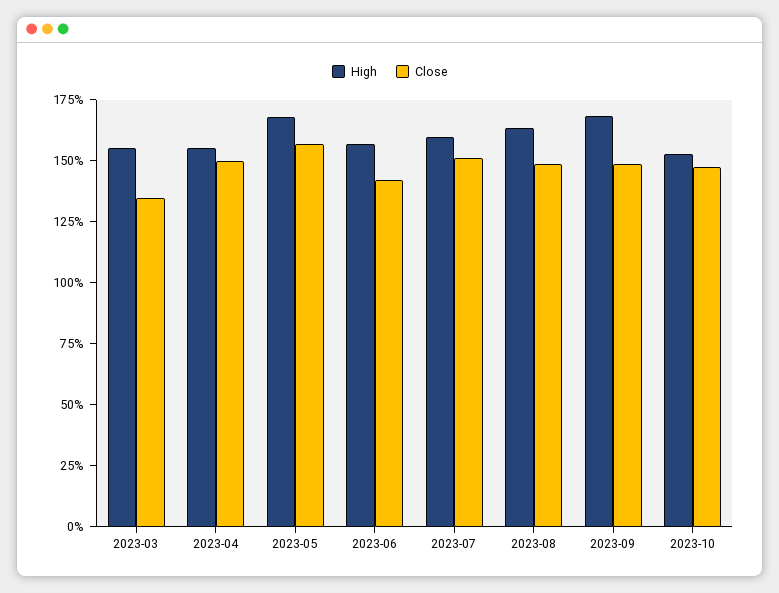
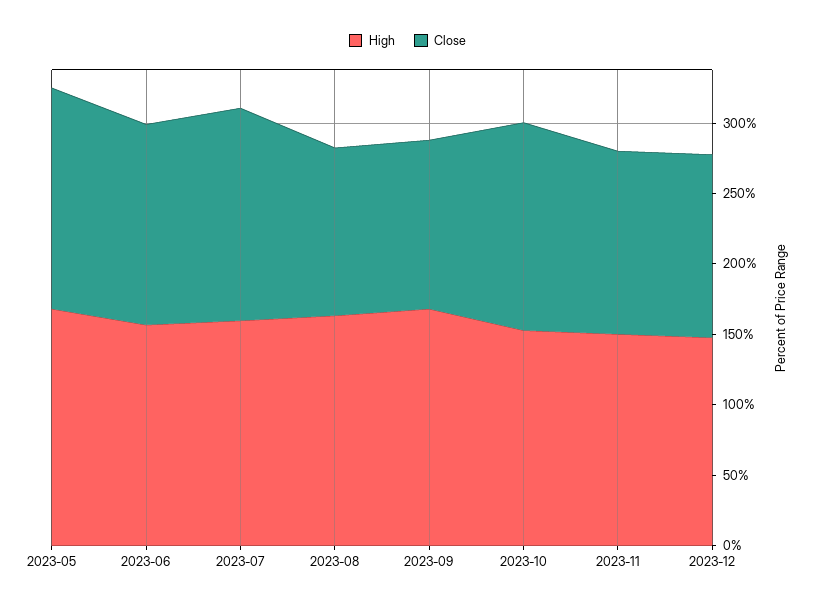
High, 2023-03: 155 -> none
Close, 2023-03: 135 -> none
High, 2023-04: 155 -> none
Close, 2023-04: 150 -> none
Close, 2023-08: 150 -> 120
Close, 2023-09: 150 -> 120
High, 2023-11: none -> 150
Close, 2023-11: none -> 130
High, 2023-12: none -> 150
Close, 2023-12: none -> 130

